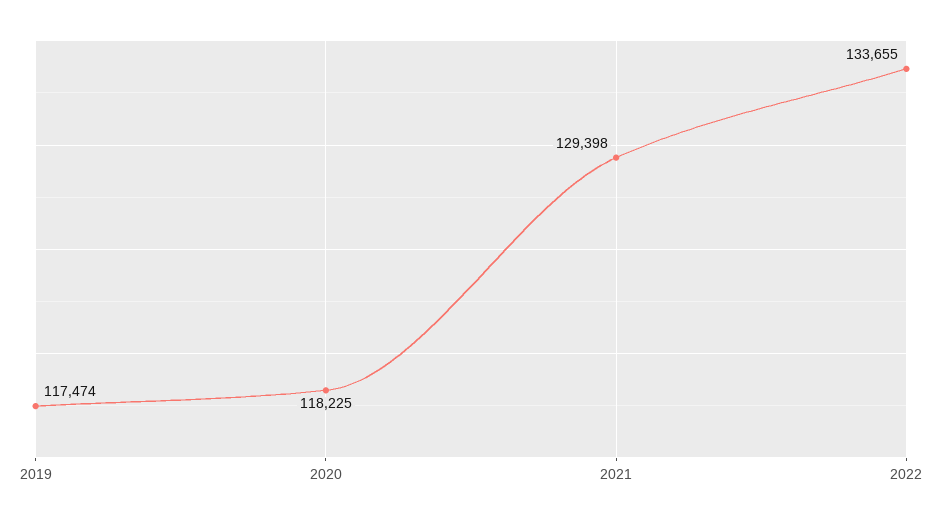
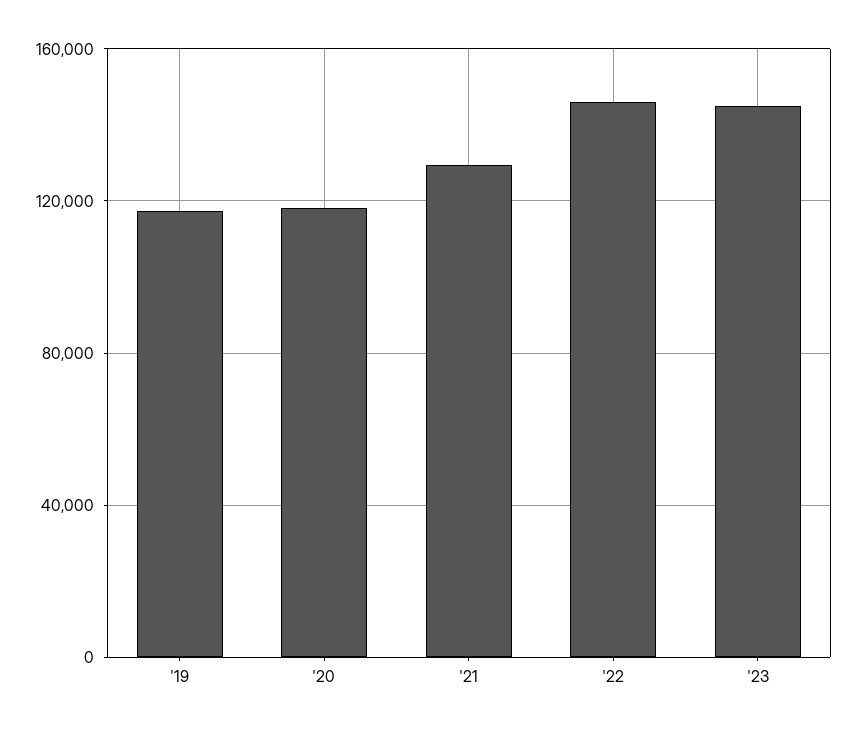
2022: 133655 -> 145000
'23: none -> 145000

